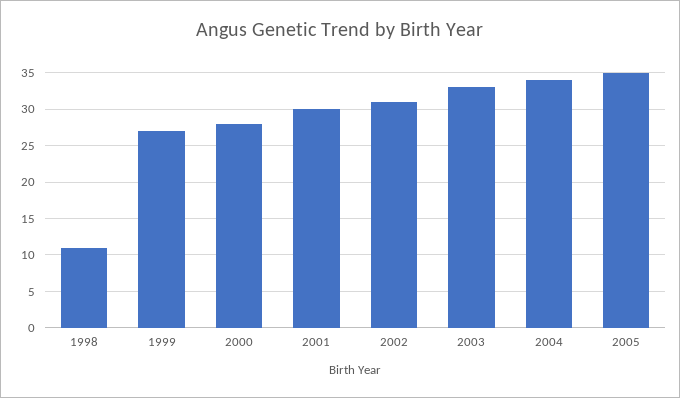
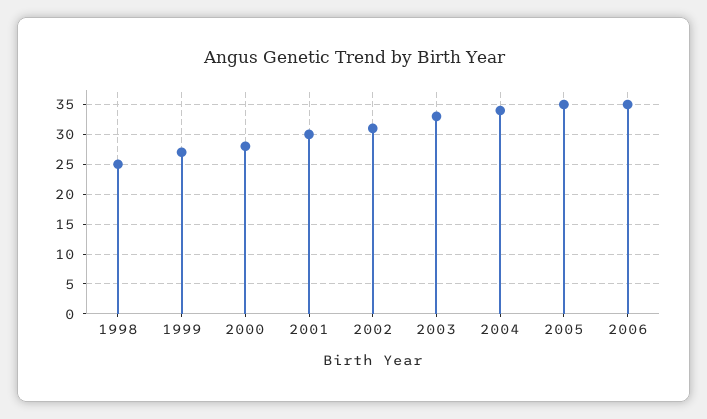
1998: 11 -> 25
2006: none -> 35

